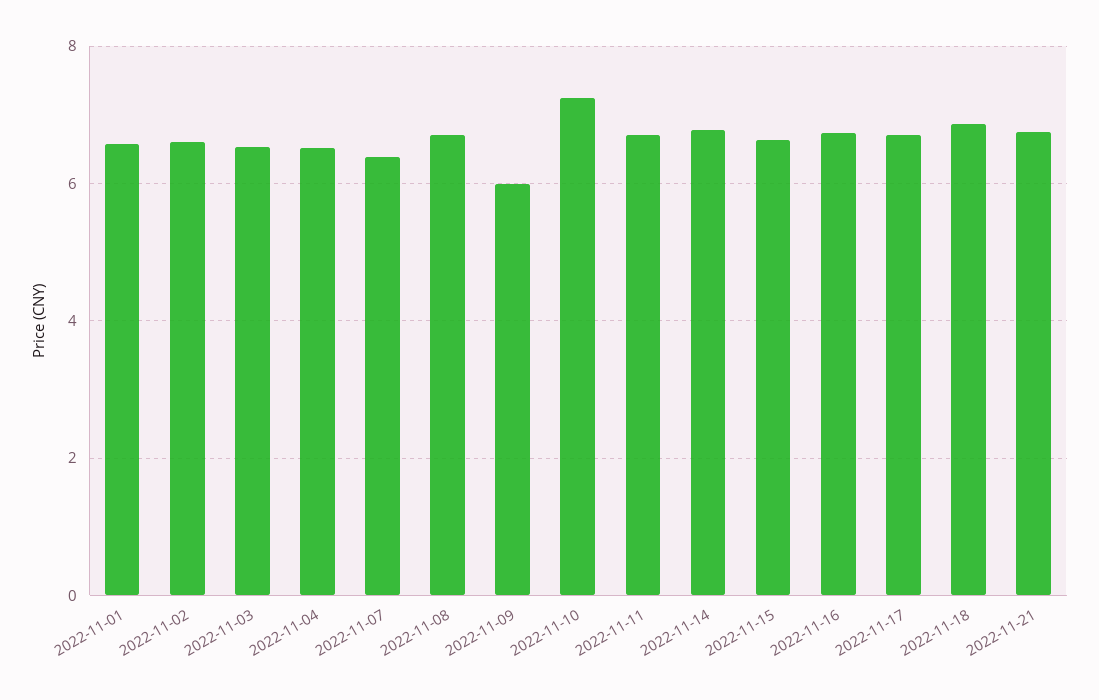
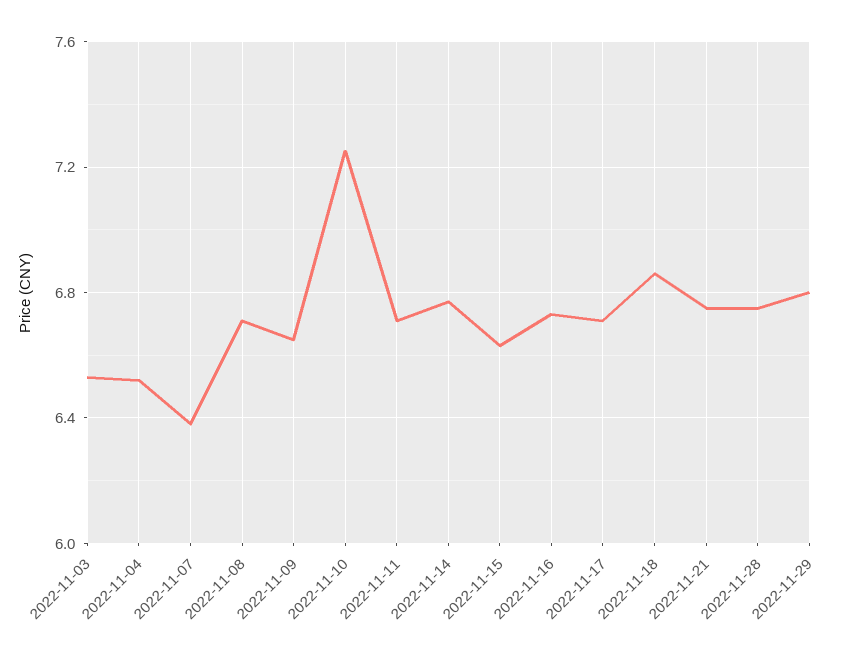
2022-11-01: 6.6 -> none
2022-11-02: 6.6 -> none
2022-11-09: 6 -> 6.65
2022-11-28: none -> 6.75
2022-11-29: none -> 6.8

